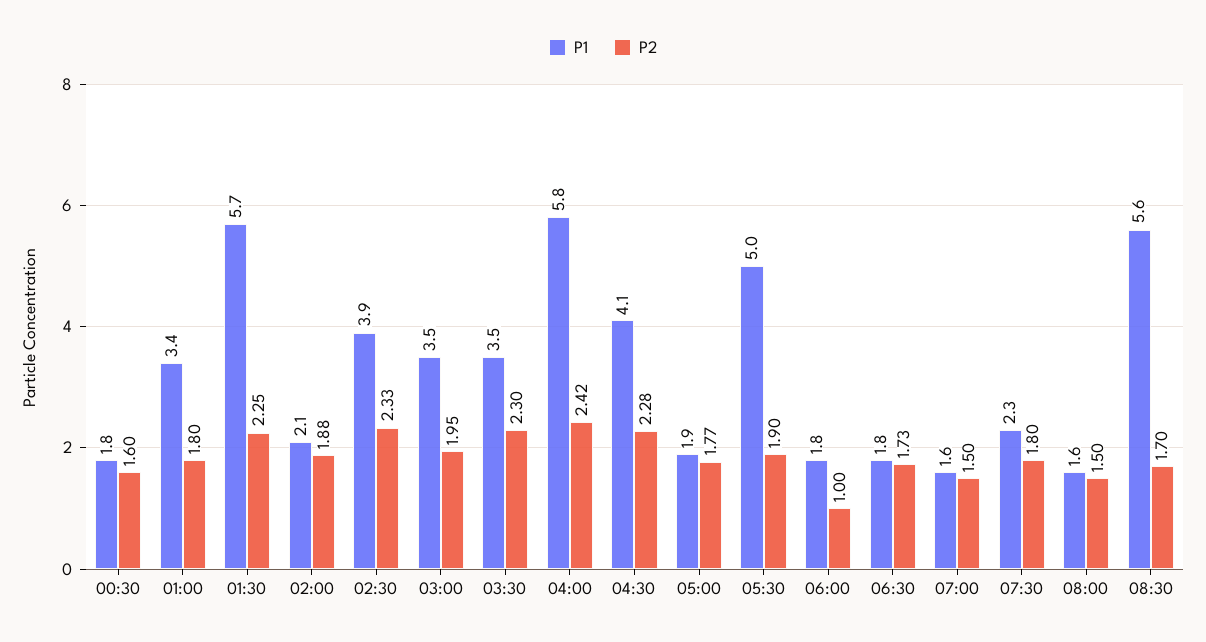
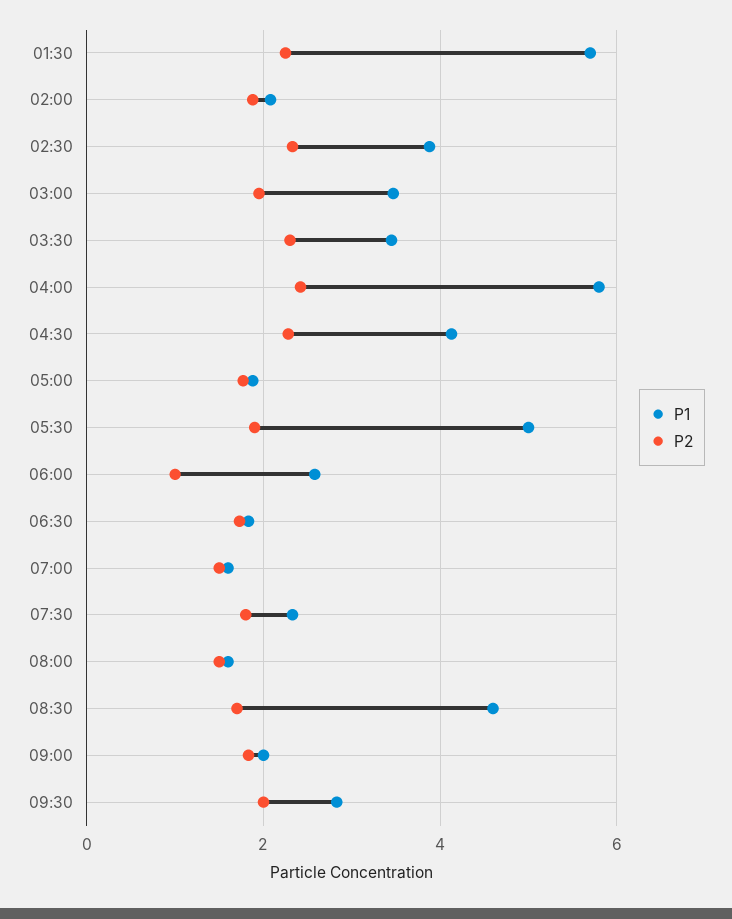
P1, 00:30: 1.8 -> none
P2, 00:30: 1.6 -> none
P1, 01:00: 3.4 -> none
P2, 01:00: 1.8 -> none
P1, 06:00: 1.8 -> 2.6
P1, 08:30: 5.6 -> 4.6
P1, 09:00: none -> 2
P2, 09:00: none -> 1.8
P1, 09:30: none -> 2.8
P2, 09:30: none -> 2

